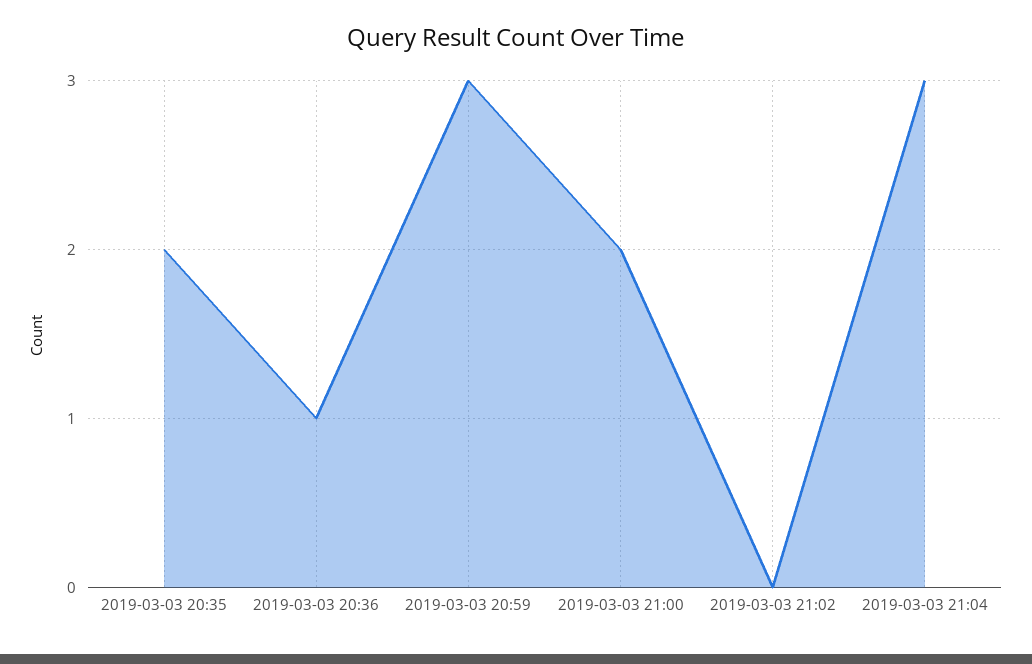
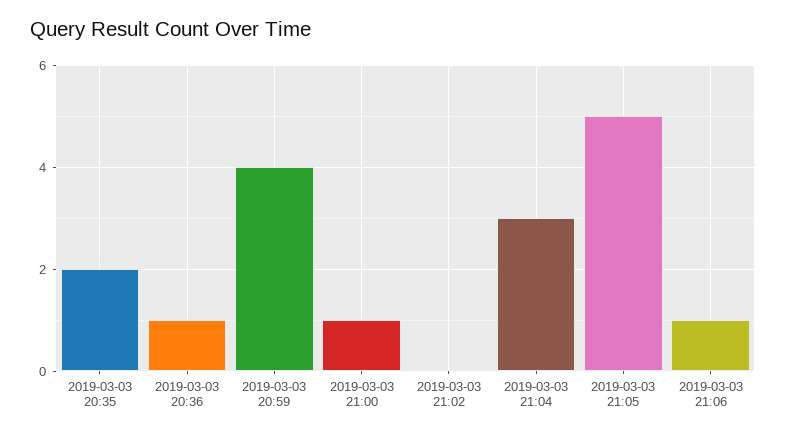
2019-03-03 20:59: 3 -> 4
2019-03-03 21:00: 2 -> 1
2019-03-03 21:05: none -> 5
2019-03-03 21:06: none -> 1

